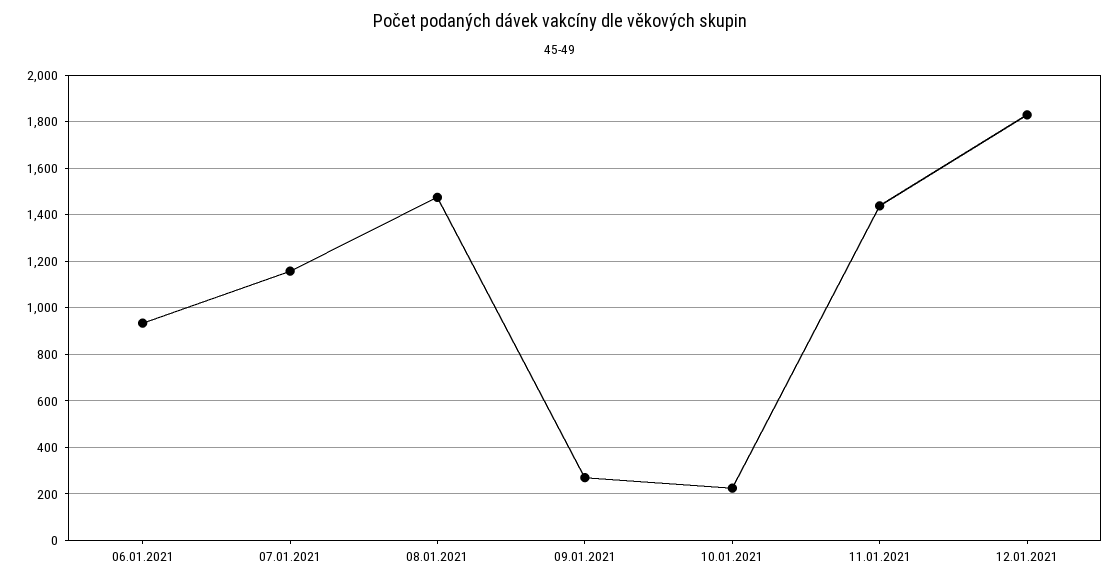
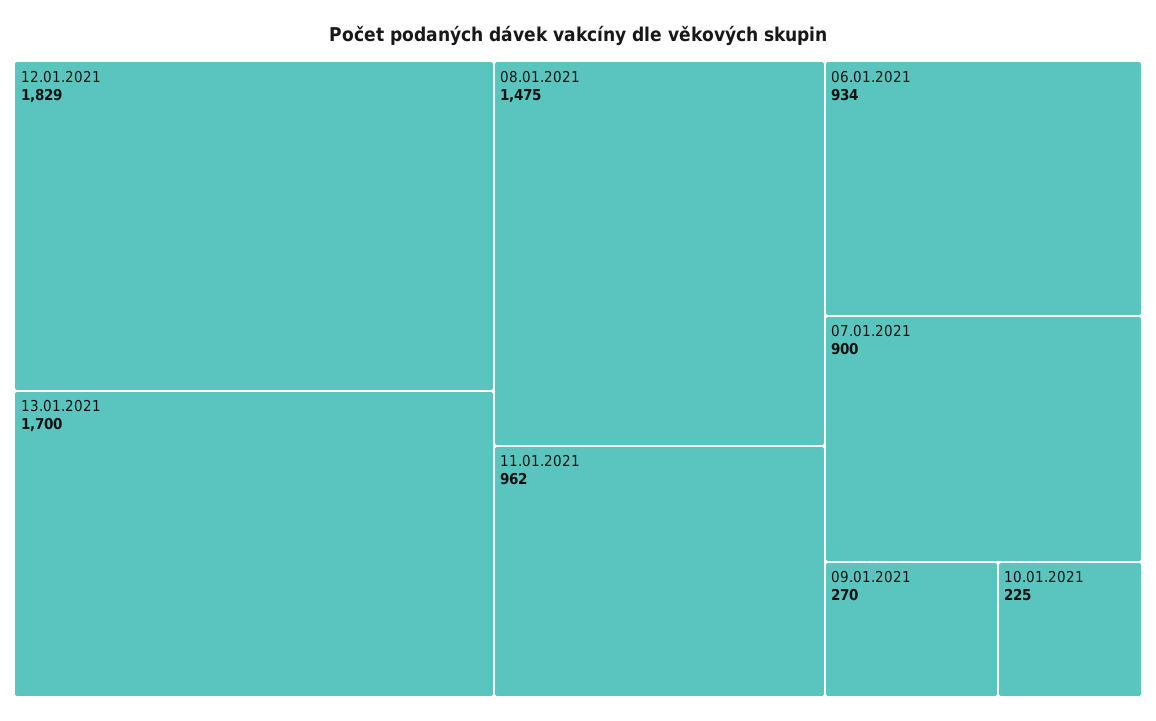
07.01.2021: 1150 -> 900
11.01.2021: 1450 -> 962
13.01.2021: none -> 1700

